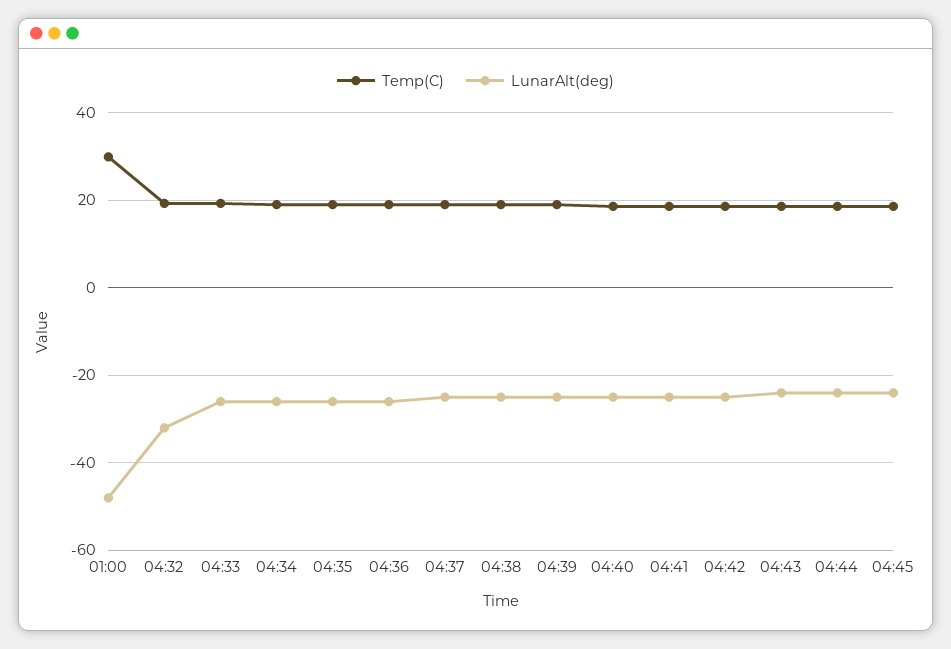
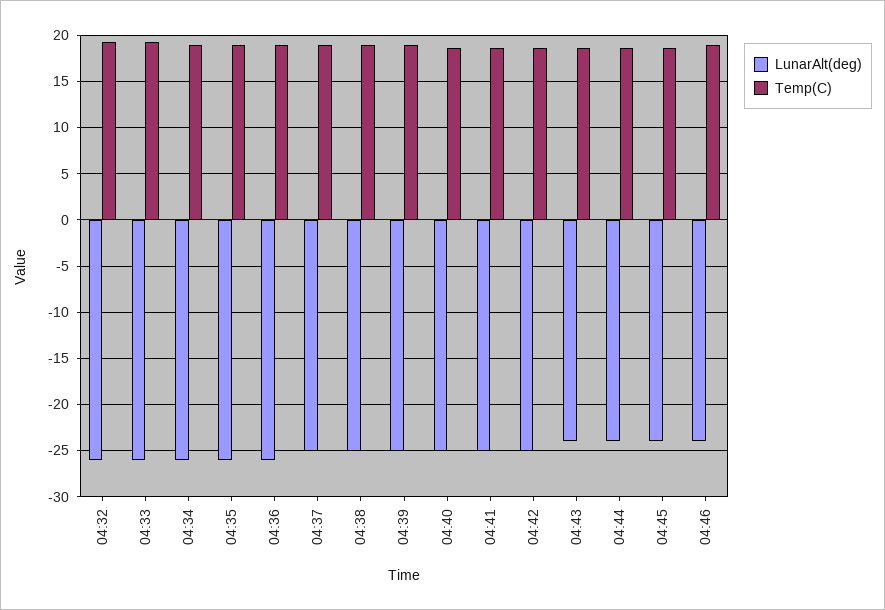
Temp(C), 01:00: 30 -> none
LunarAlt(deg), 01:00: -48 -> none
LunarAlt(deg), 04:32: -32 -> -26
LunarAlt(deg), 04:46: none -> -24
Temp(C), 04:46: none -> 19

